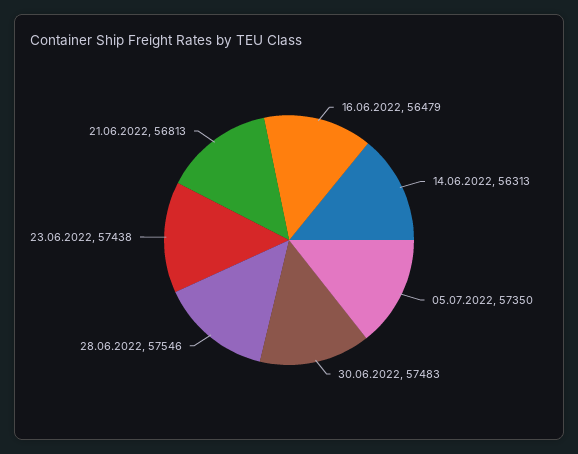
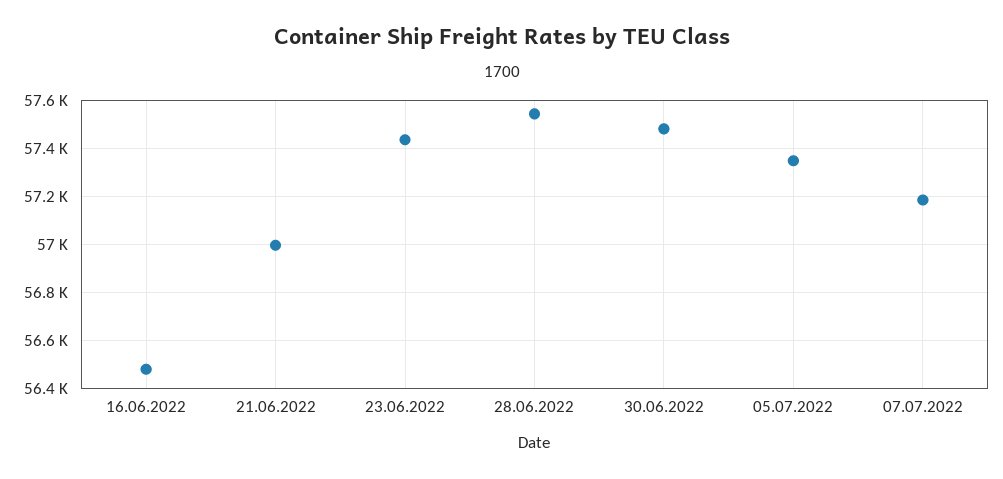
14.06.2022: 56313 -> none
21.06.2022: 56813 -> 57000
07.07.2022: none -> 57200

